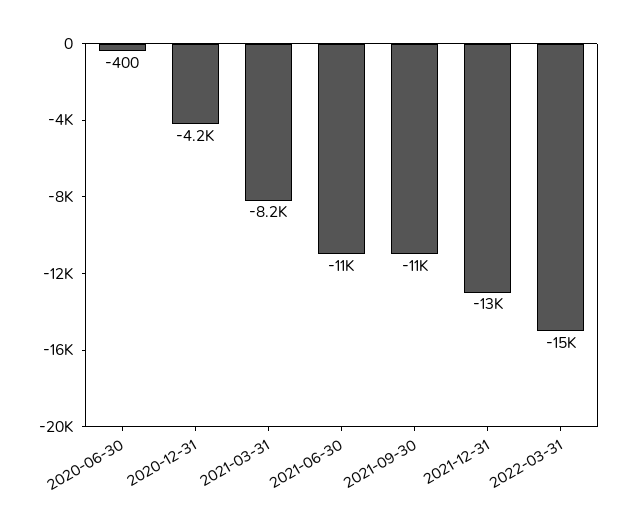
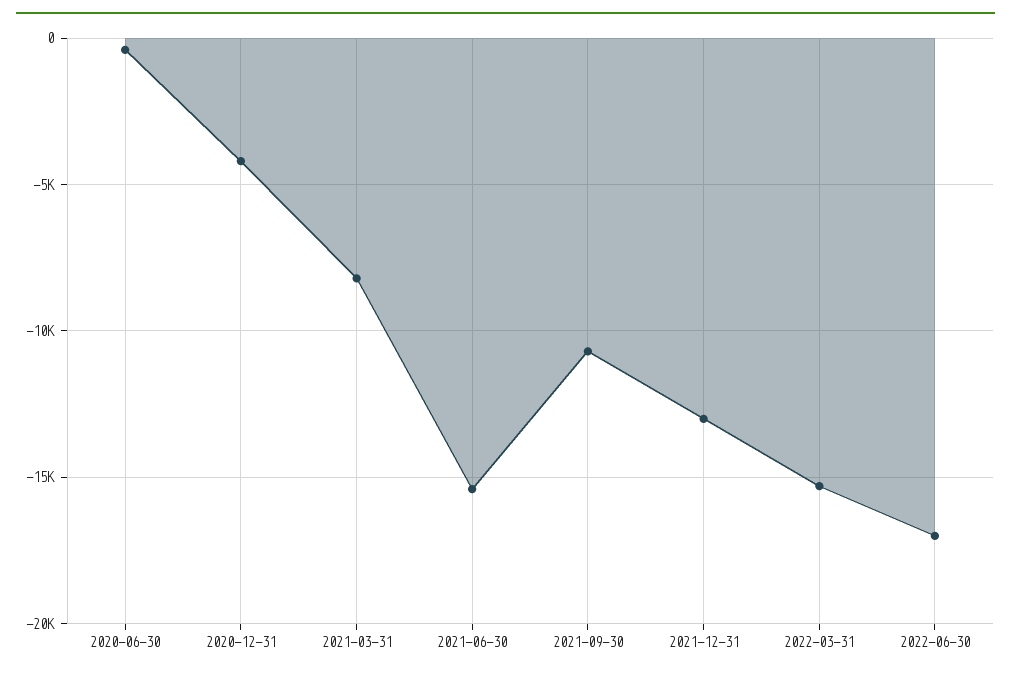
2021-06-30: -11000 -> -15500
2022-06-30: none -> -17000

